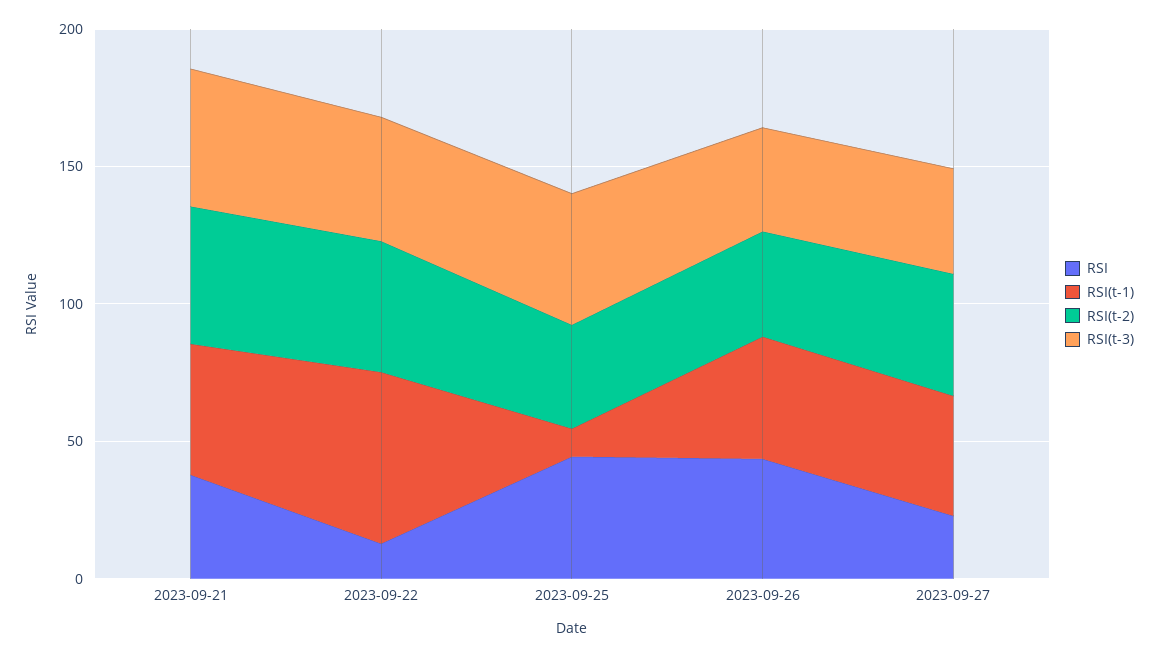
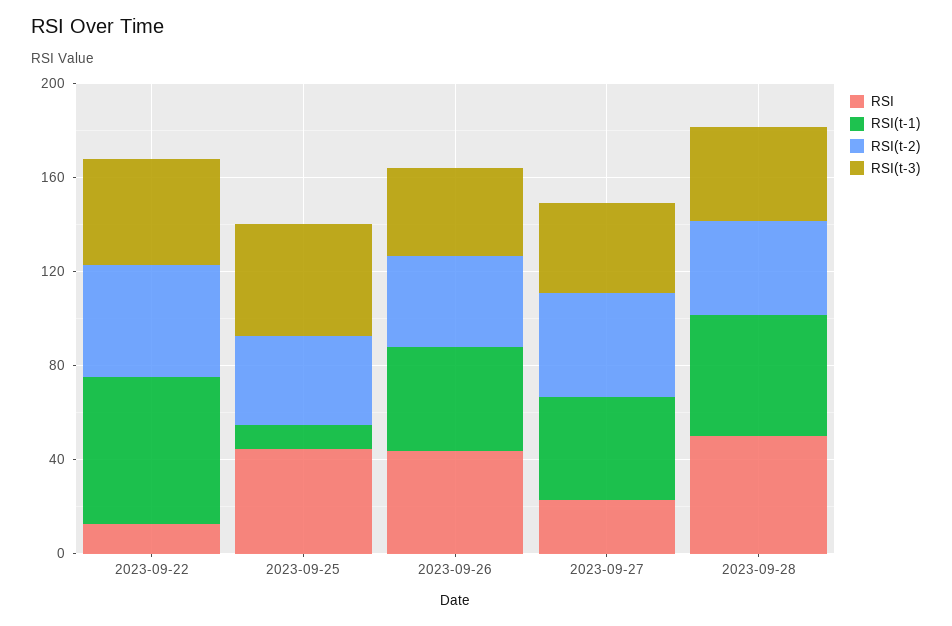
RSI, 2023-09-21: 40 -> none
RSI(t-1), 2023-09-21: 50 -> none
RSI(t-2), 2023-09-21: 50 -> none
RSI(t-3), 2023-09-21: 50 -> none
RSI, 2023-09-28: none -> 50
RSI(t-1), 2023-09-28: none -> 50
RSI(t-2), 2023-09-28: none -> 40
RSI(t-3), 2023-09-28: none -> 40

